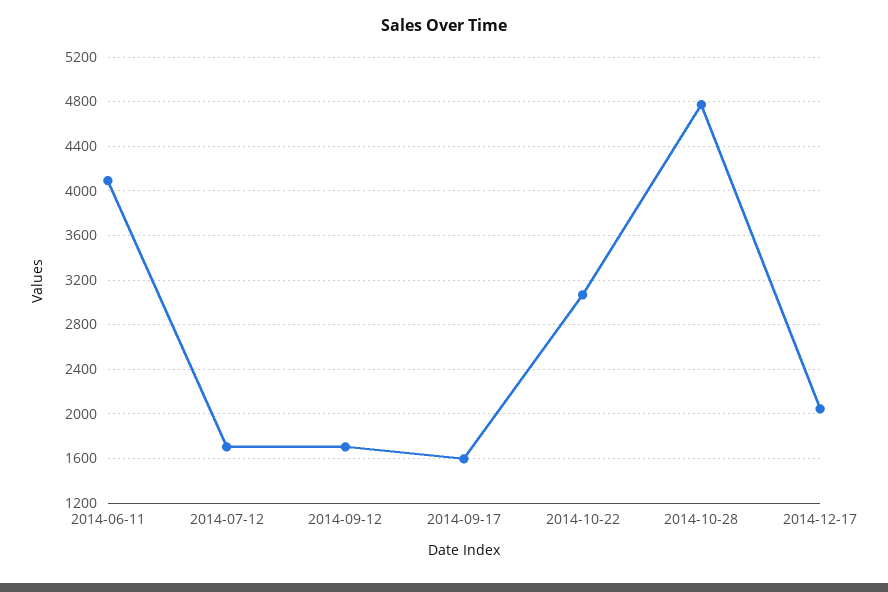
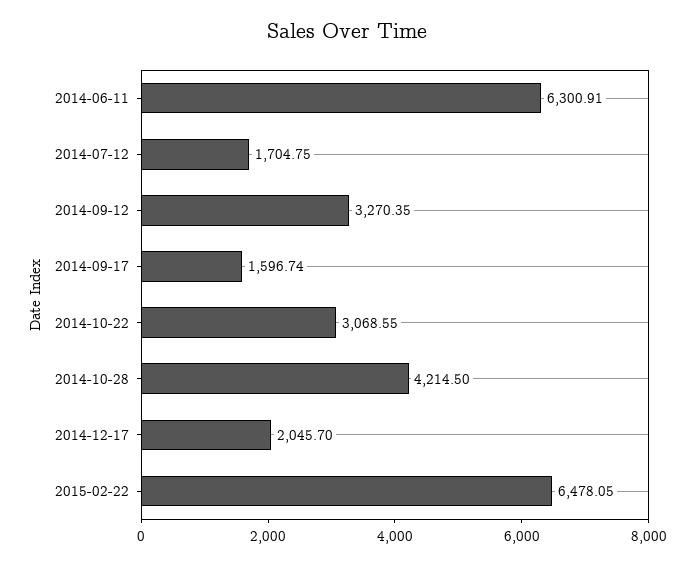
2014-06-11: 4100 -> 6300.91
2014-09-12: 1700 -> 3270.35
2014-10-28: 4800 -> 4214.5
2015-02-22: none -> 6478.05

